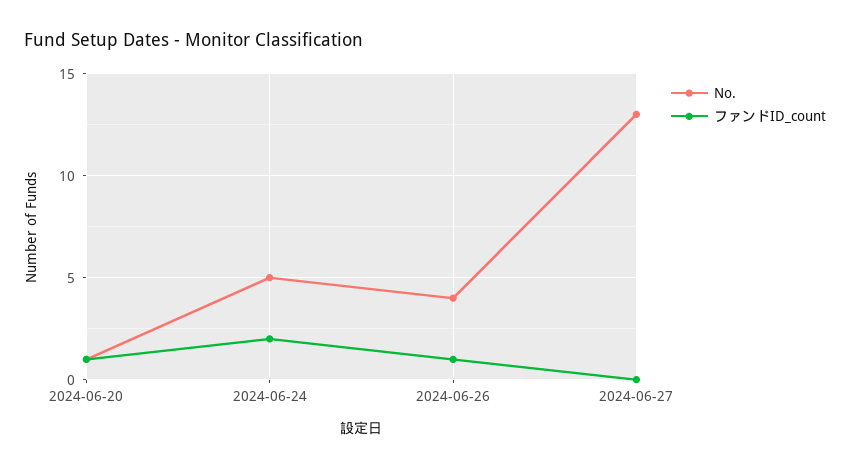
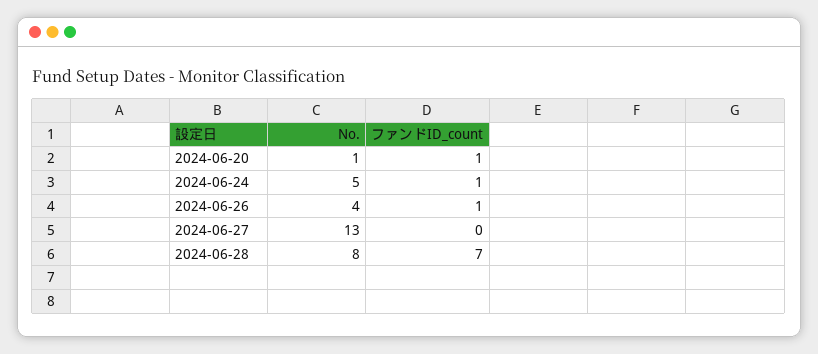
ファンドID_count, 2024-06-24: 2 -> 1
No., 2024-06-28: none -> 8
ファンドID_count, 2024-06-28: none -> 7

